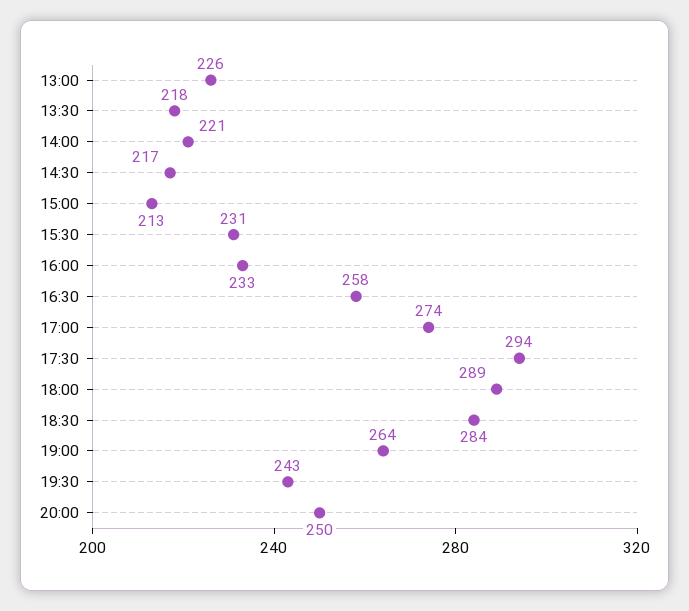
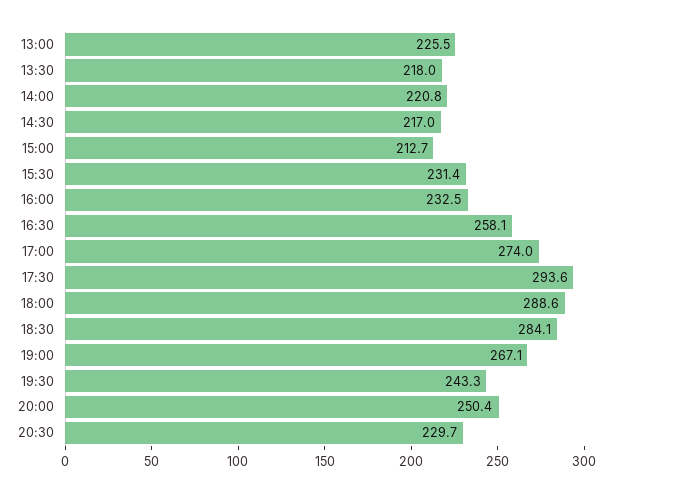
19:00: 264 -> 267.1
20:30: none -> 229.7

